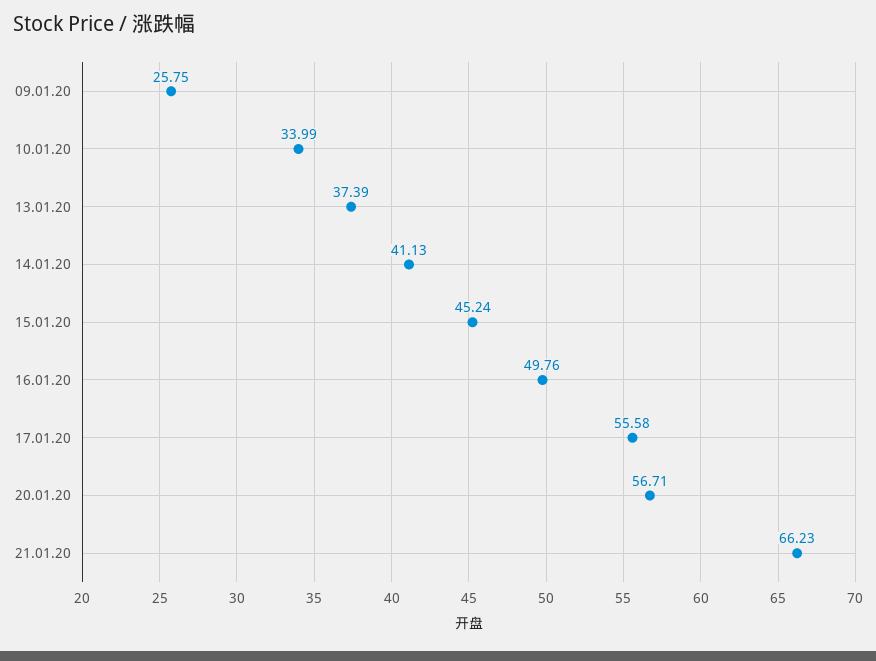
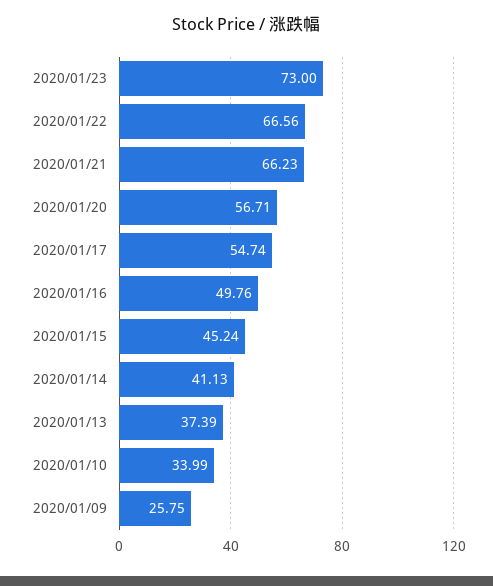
17.01.20: 55.58 -> 54.74
2020/01/23: none -> 73
2020/01/22: none -> 66.56

